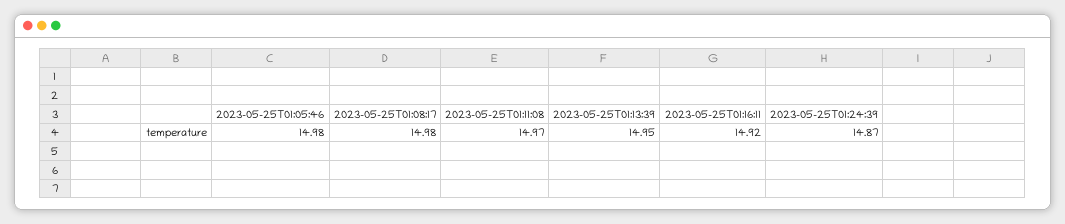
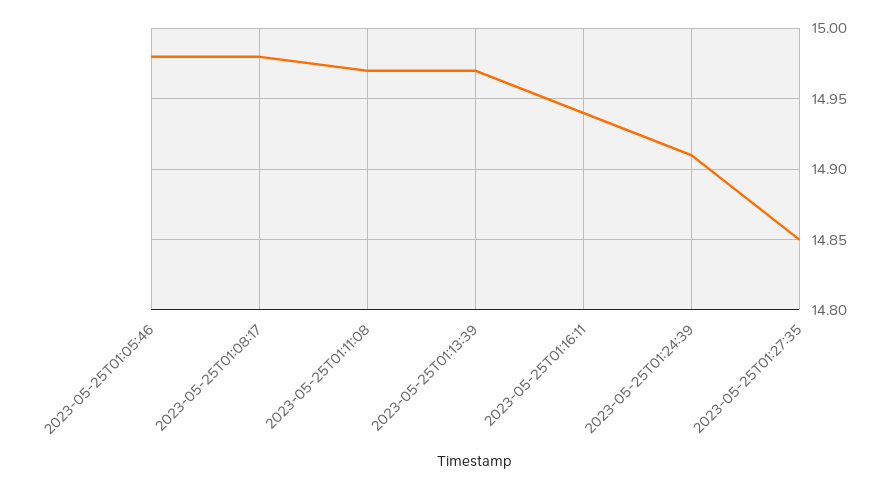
2023-05-25T01:13:39: 14.95 -> 14.97
2023-05-25T01:16:11: 14.92 -> 14.94
2023-05-25T01:24:39: 14.87 -> 14.91
2023-05-25T01:27:35: none -> 14.85

